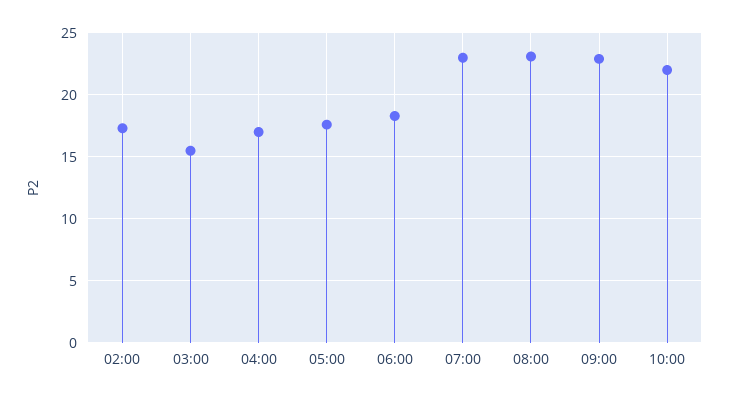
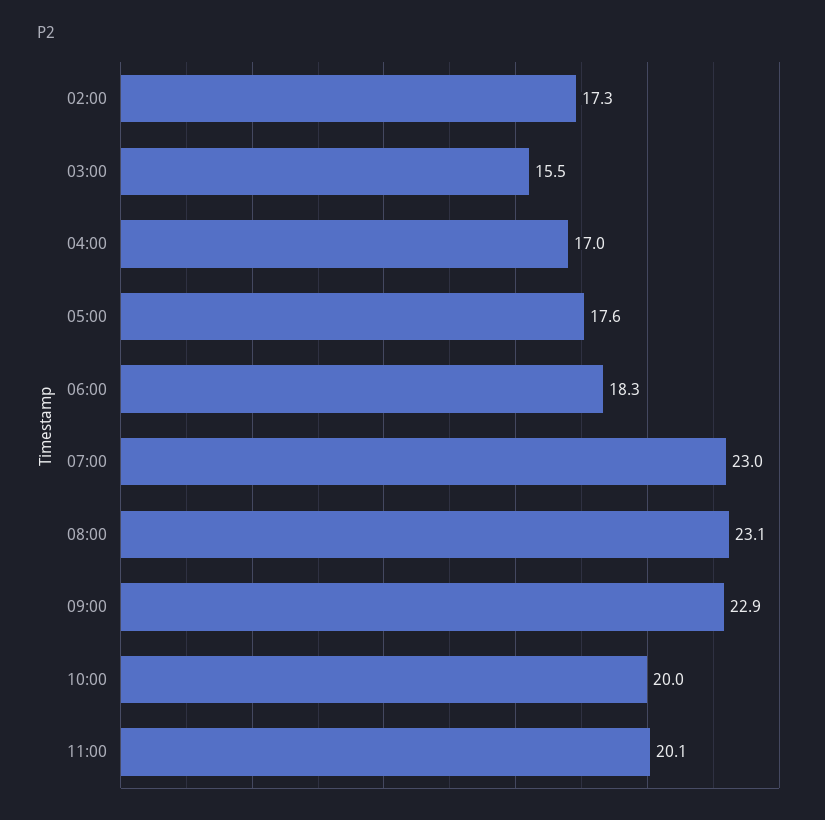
10:00: 22 -> 20
11:00: none -> 20.1

